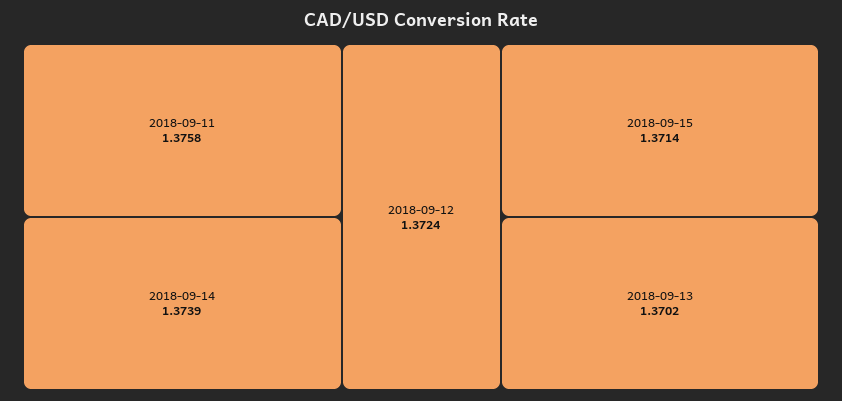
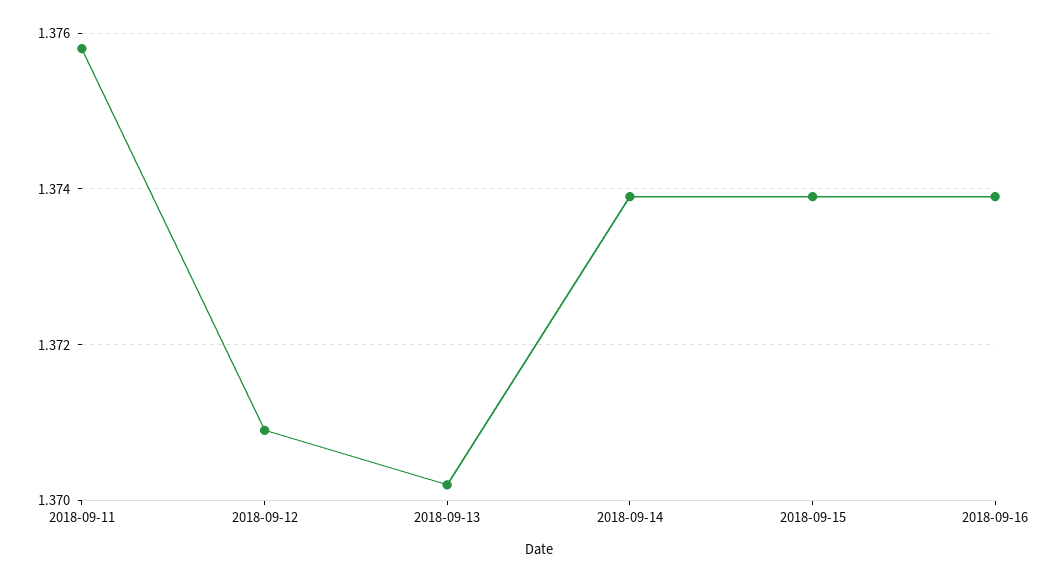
2018-09-12: 1.3724 -> 1.371
2018-09-15: 1.3714 -> 1.374
2018-09-16: none -> 1.374

